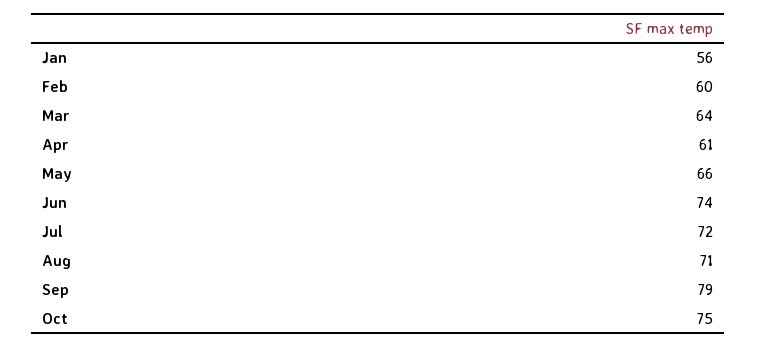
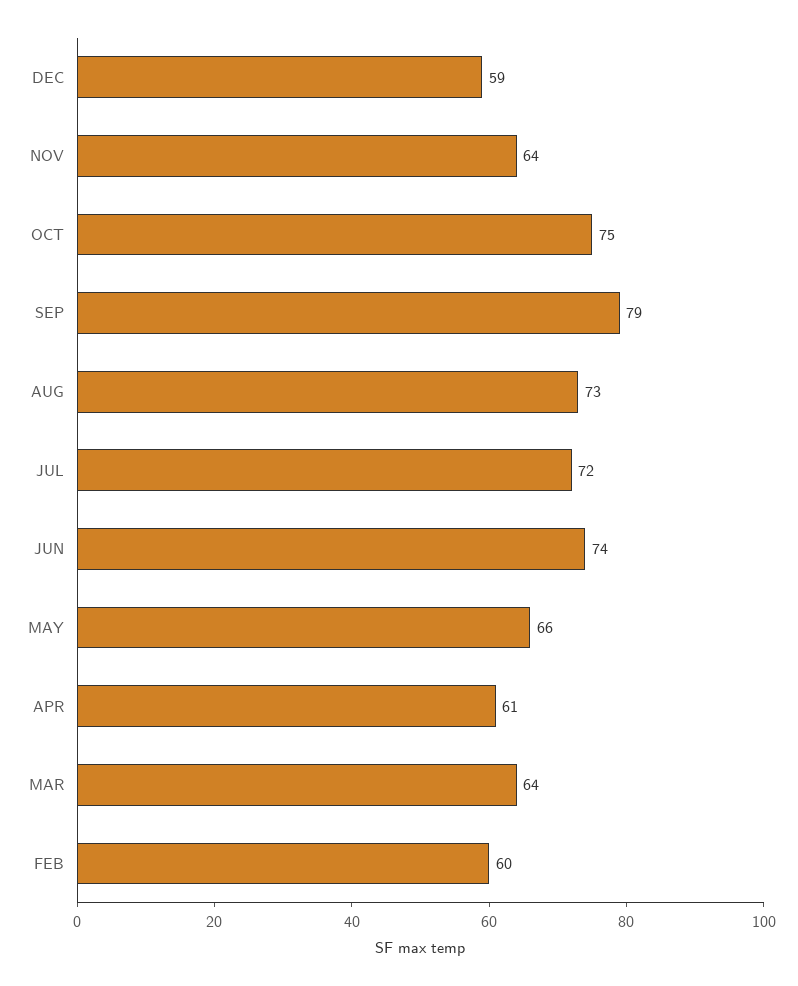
Jan: 56 -> none
Aug: 71 -> 73
DEC: none -> 59
NOV: none -> 64

